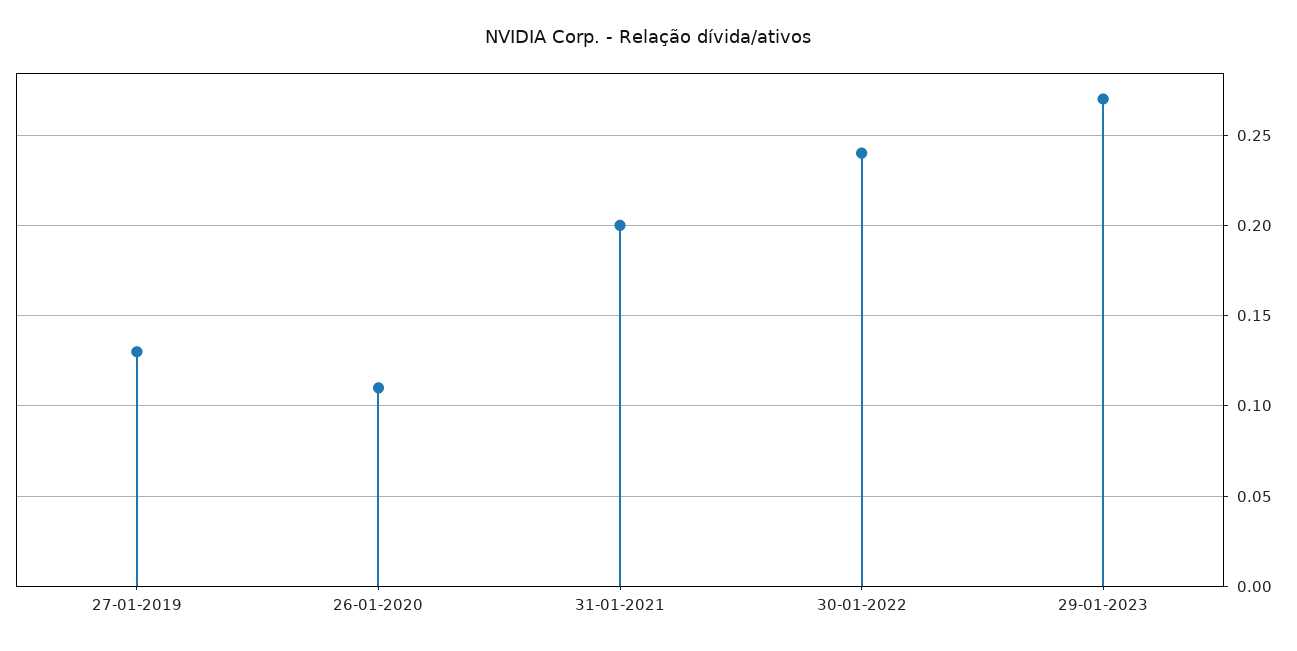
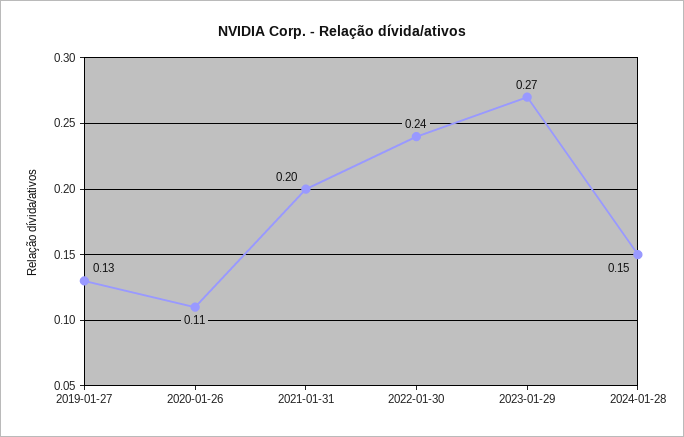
2024-01-28: none -> 0.15

